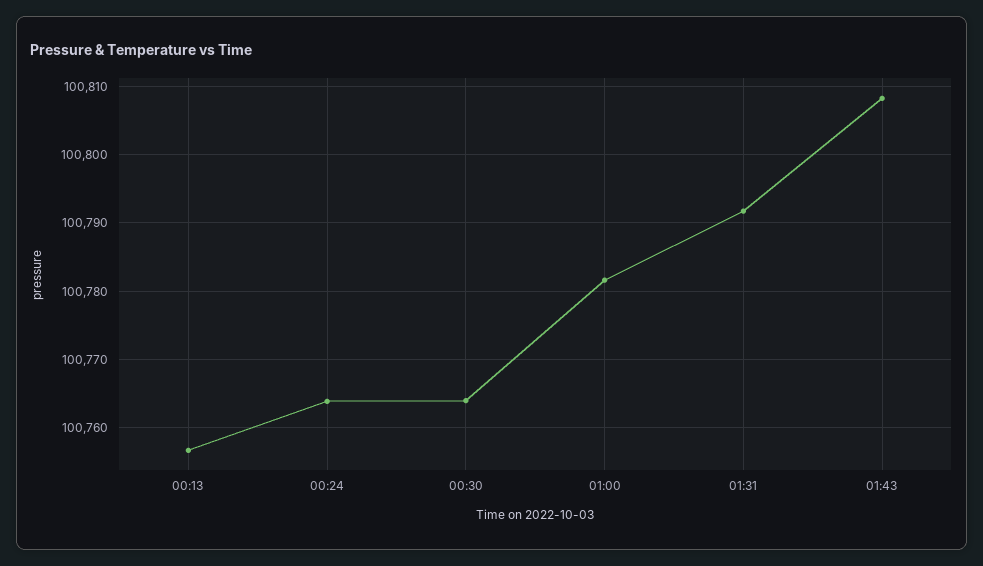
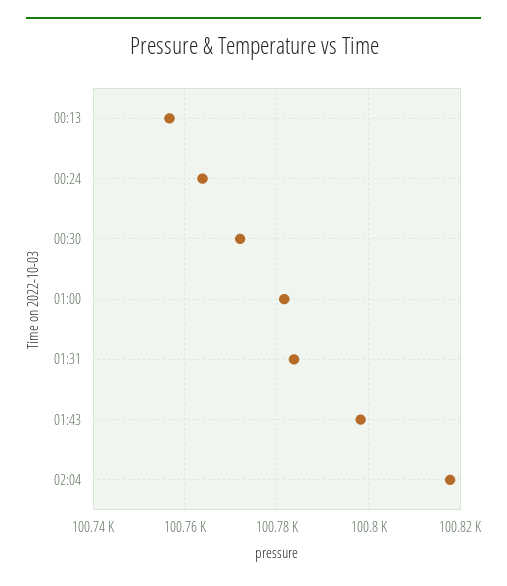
00:30: 100764 -> 100772
01:31: 100792 -> 100784
01:43: 100808 -> 100798
02:04: none -> 100818

